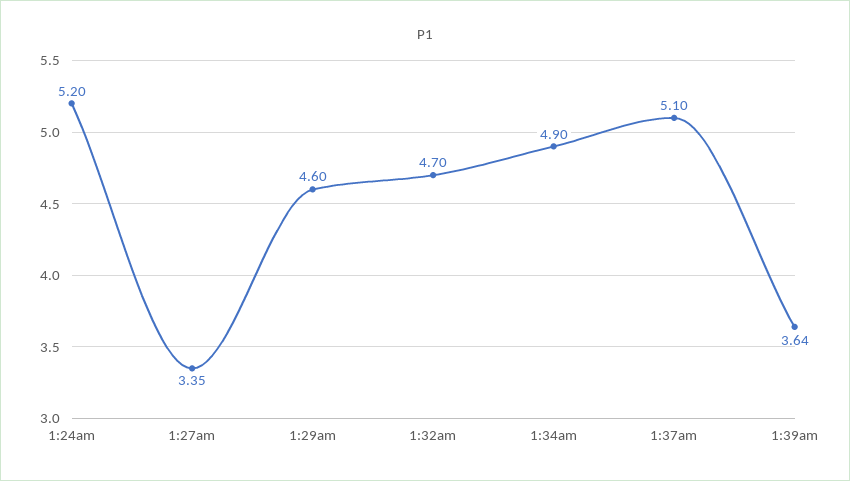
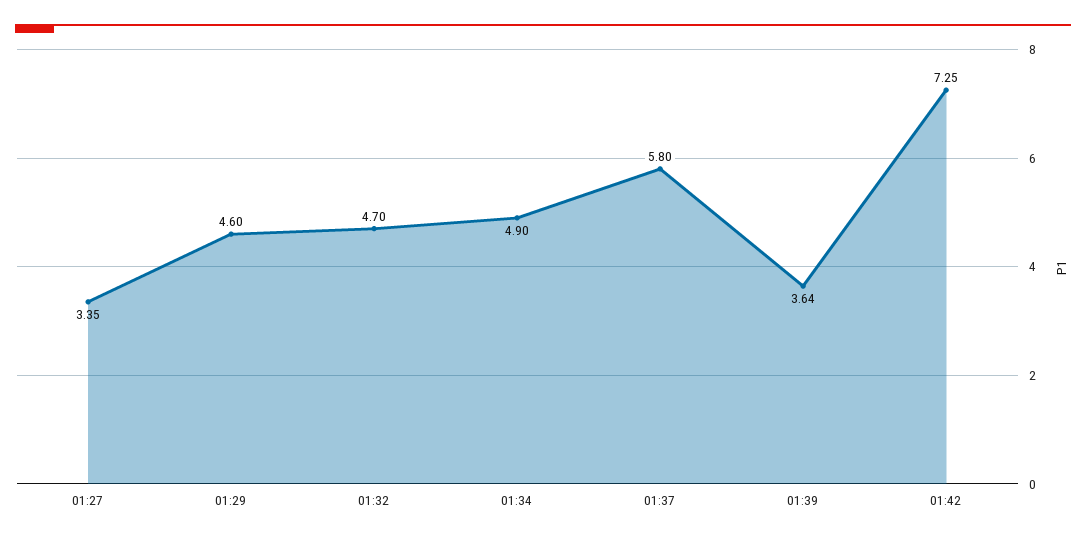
1:24am: 5.2 -> none
1:37am: 5.1 -> 5.8
01:42: none -> 7.25

